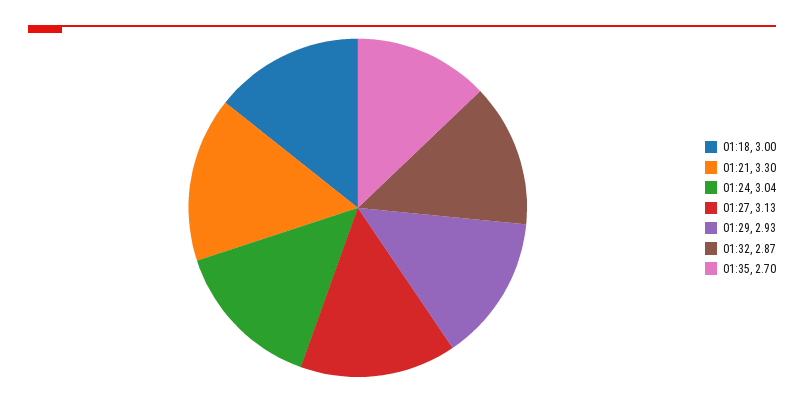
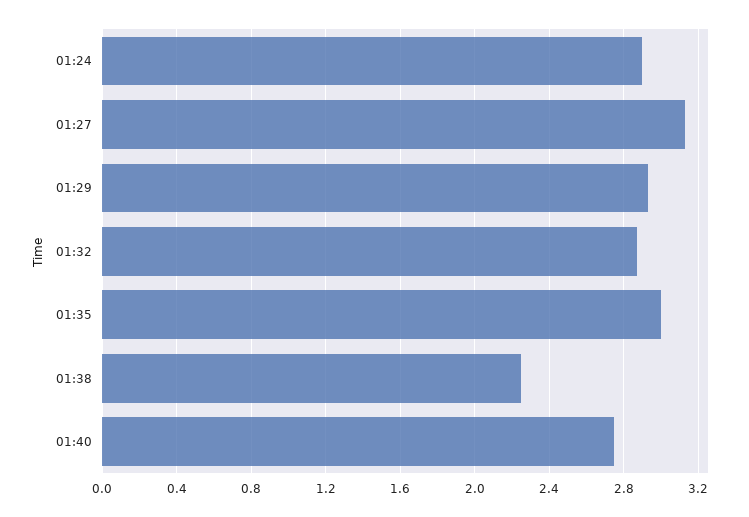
01:18: 3 -> none
01:21: 3.3 -> none
01:24: 3.04 -> 2.9
01:35: 2.7 -> 3
01:38: none -> 2.25
01:40: none -> 2.75

